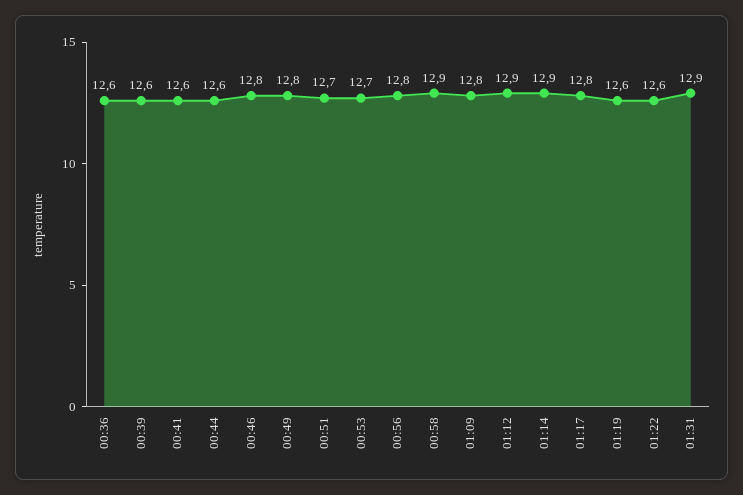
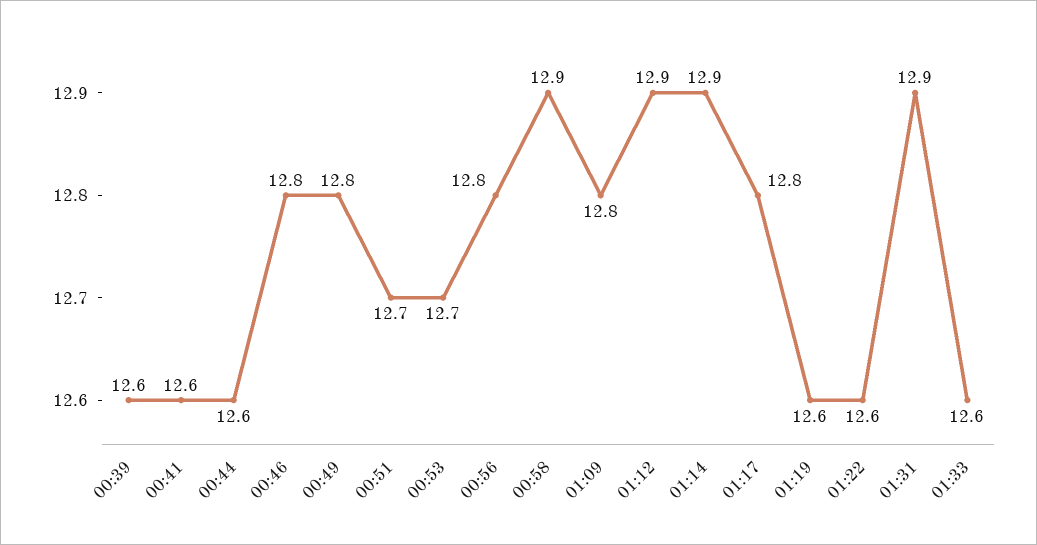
00:36: 12.6 -> none
01:33: none -> 12.6

